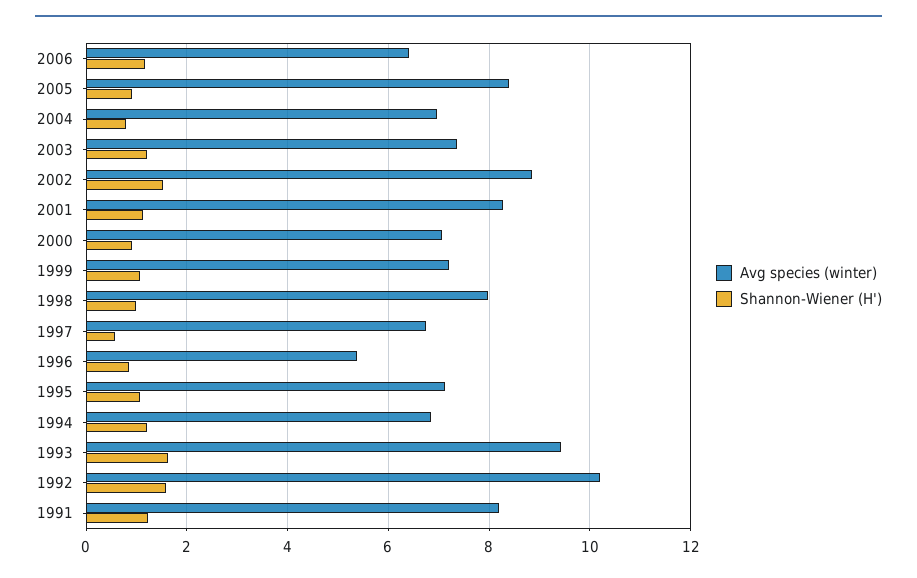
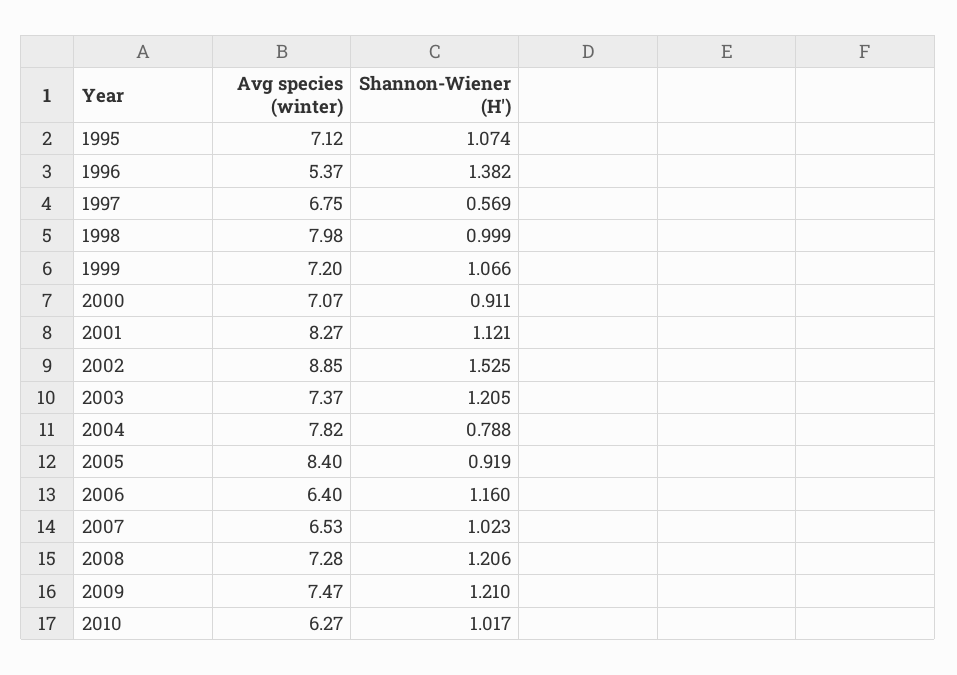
Avg species (winter), 2004: 7 -> 7.82
Shannon-Wiener (H'), 1996: 0.8 -> 1.382
Avg species (winter), 1994: 6.8 -> none
Shannon-Wiener (H'), 1994: 1.2 -> none
Avg species (winter), 1993: 9.4 -> none
Shannon-Wiener (H'), 1993: 1.6 -> none
Avg species (winter), 1992: 10.2 -> none
Shannon-Wiener (H'), 1992: 1.6 -> none
Avg species (winter), 1991: 8.2 -> none
Shannon-Wiener (H'), 1991: 1.2 -> none
Avg species (winter), 2007: none -> 6.53
Shannon-Wiener (H'), 2007: none -> 1.023
Avg species (winter), 2008: none -> 7.28
Shannon-Wiener (H'), 2008: none -> 1.206
Avg species (winter), 2009: none -> 7.47
Shannon-Wiener (H'), 2009: none -> 1.21
Avg species (winter), 2010: none -> 6.27
Shannon-Wiener (H'), 2010: none -> 1.017

